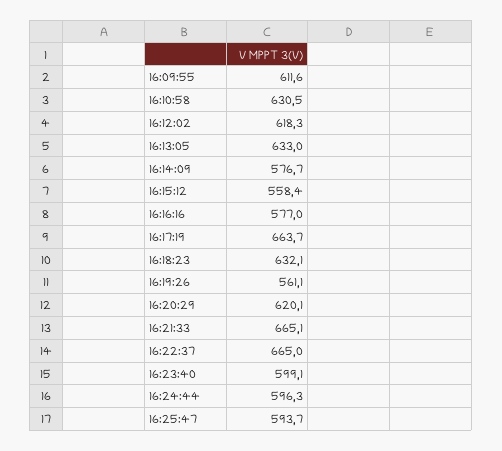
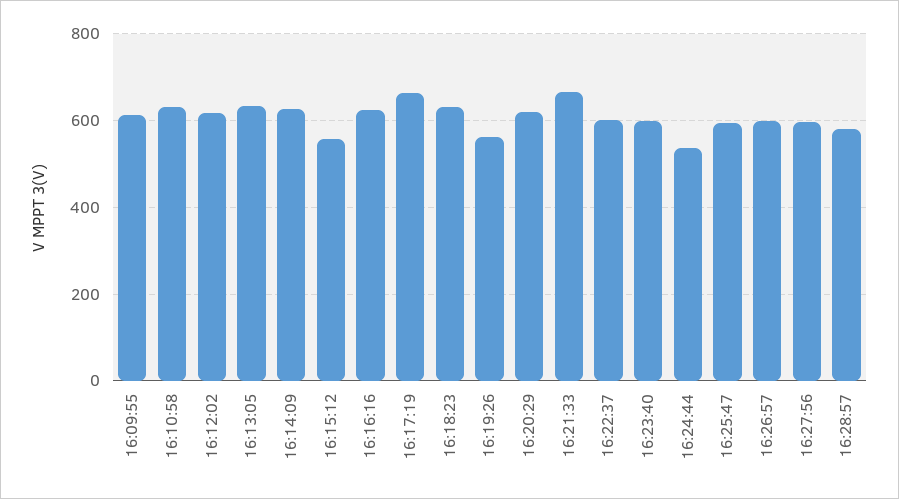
16:14:09: 576.7 -> 620
16:16:16: 577 -> 620
16:22:37: 665 -> 600
16:24:44: 596.3 -> 540
16:26:57: none -> 600
16:27:56: none -> 600
16:28:57: none -> 580

